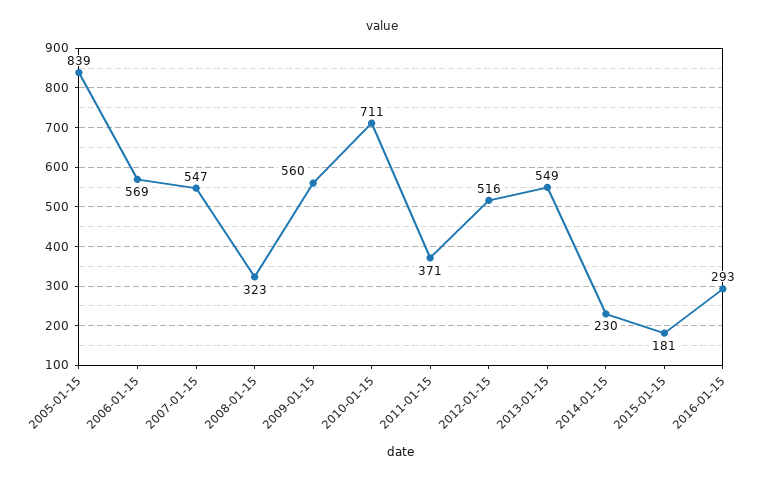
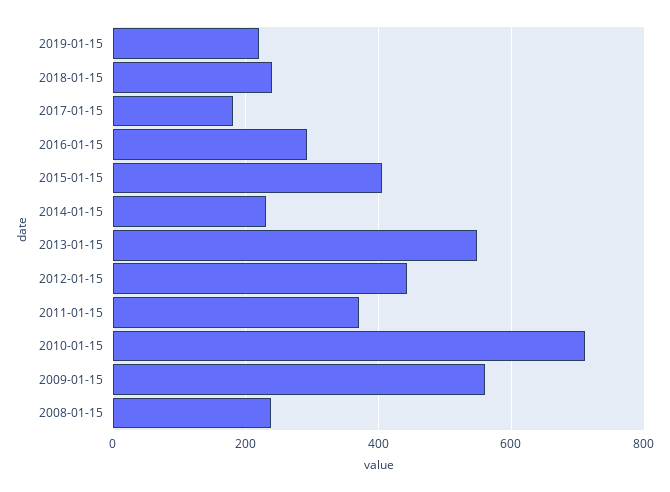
2005-01-15: 839 -> none
2006-01-15: 569 -> none
2007-01-15: 547 -> none
2008-01-15: 323 -> 240
2012-01-15: 516 -> 440
2015-01-15: 181 -> 400
2019-01-15: none -> 220
2018-01-15: none -> 240
2017-01-15: none -> 180

